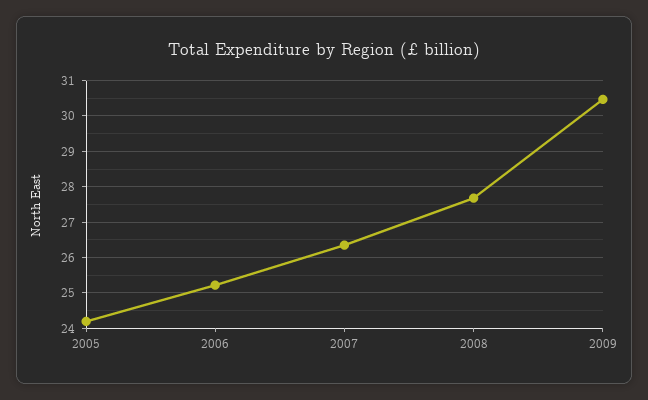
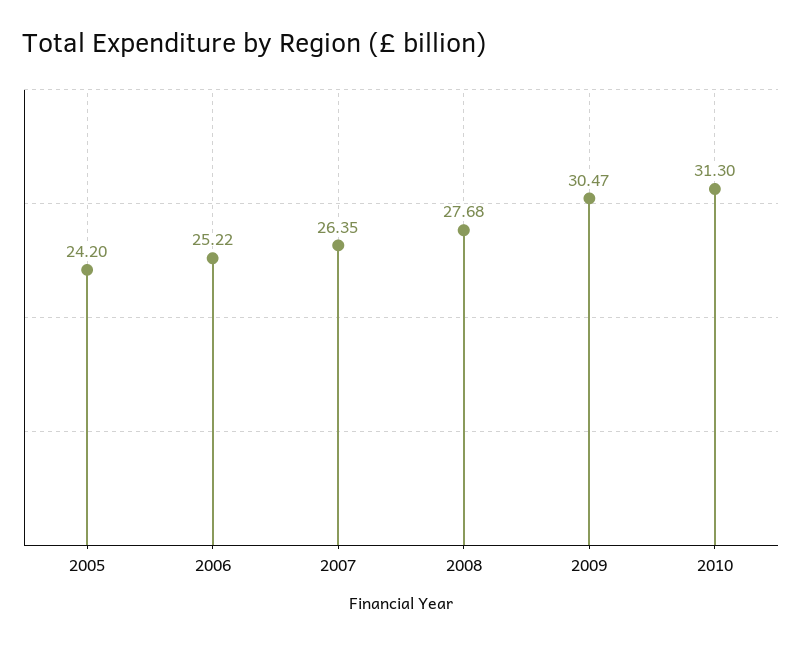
2010: none -> 31.3

